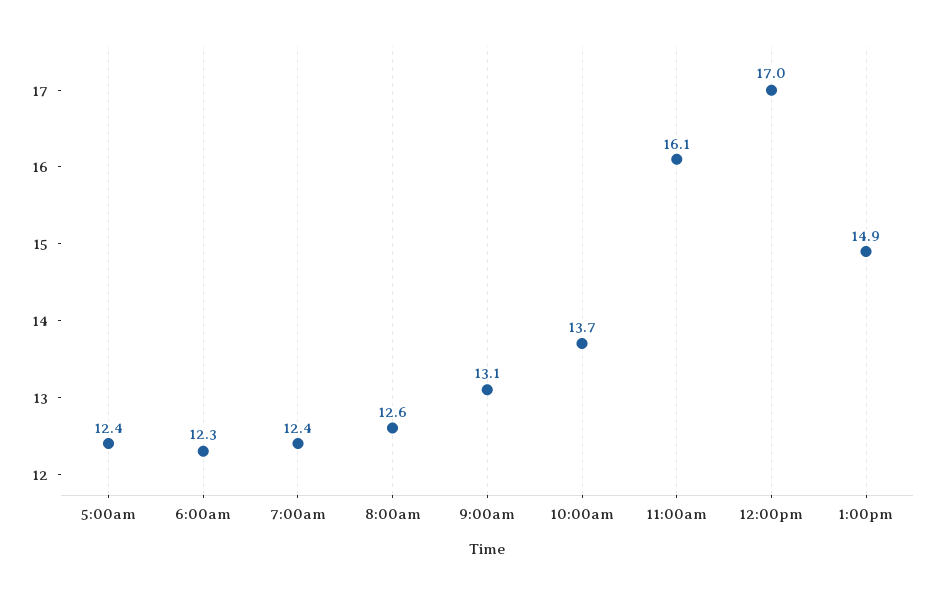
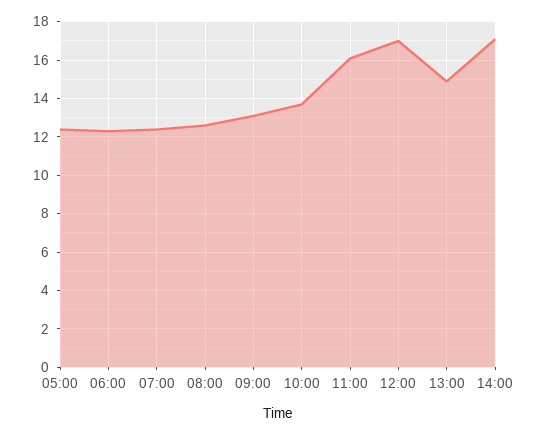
14:00: none -> 17

